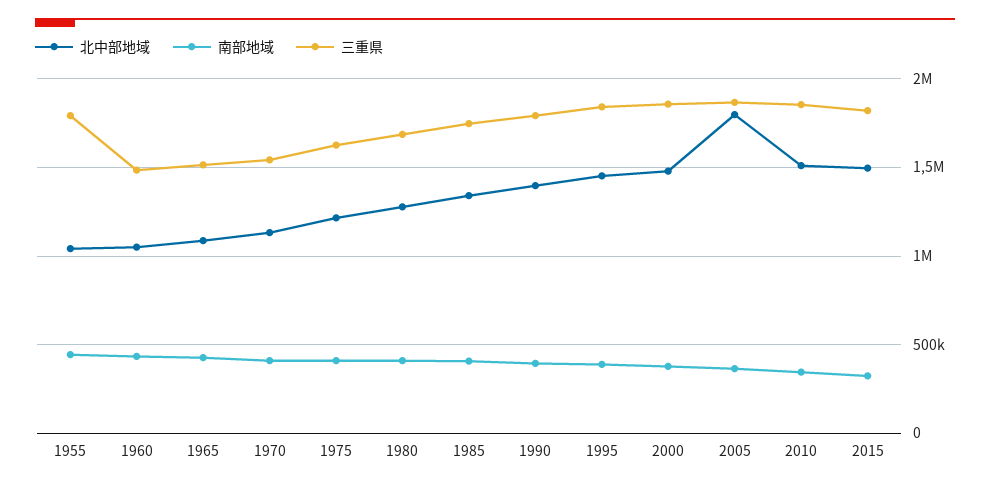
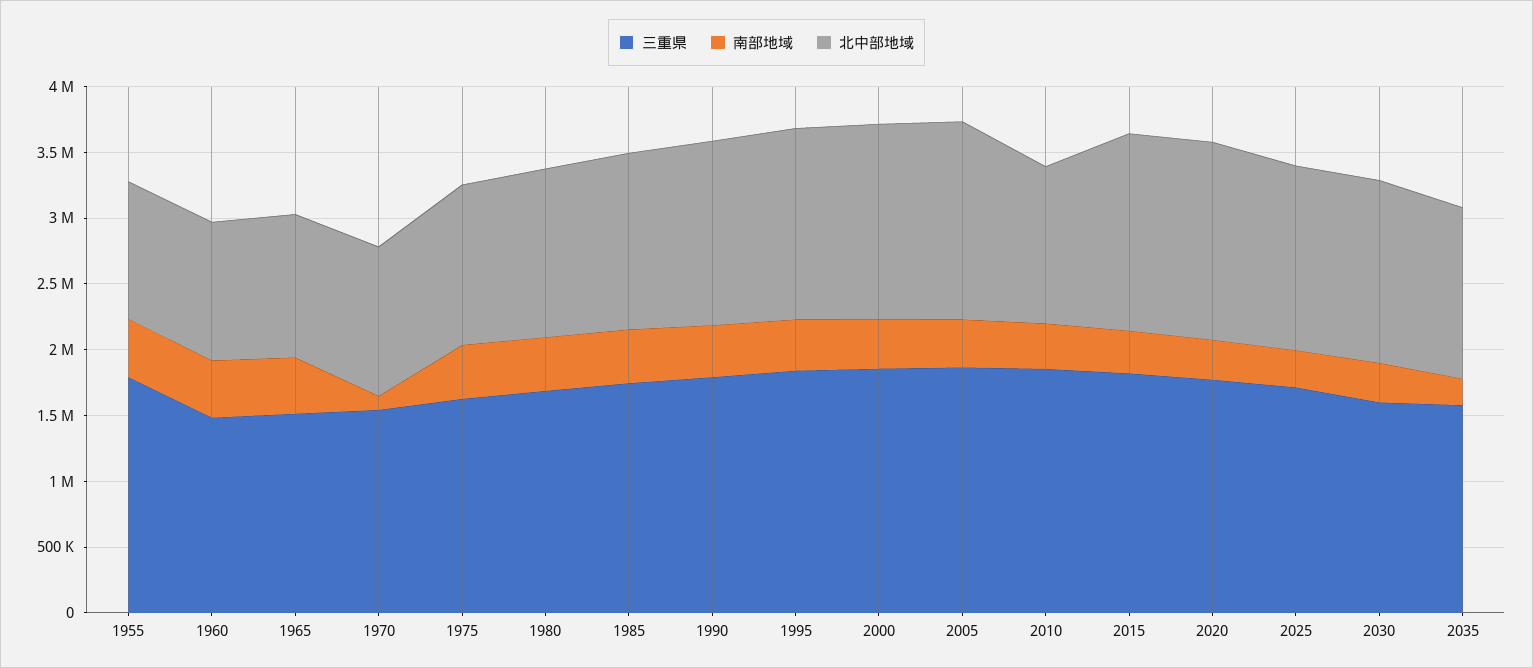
南部地域, 1970: 400000 -> 100000
北中部地域, 2005: 1800000 -> 1500000
北中部地域, 2010: 1500000 -> 1200000
三重県, 2020: none -> 1800000
南部地域, 2020: none -> 300000
北中部地域, 2020: none -> 1500000
三重県, 2025: none -> 1700000
南部地域, 2025: none -> 300000
北中部地域, 2025: none -> 1400000
三重県, 2030: none -> 1600000
南部地域, 2030: none -> 300000
北中部地域, 2030: none -> 1400000
三重県, 2035: none -> 1600000
南部地域, 2035: none -> 200000
北中部地域, 2035: none -> 1300000

